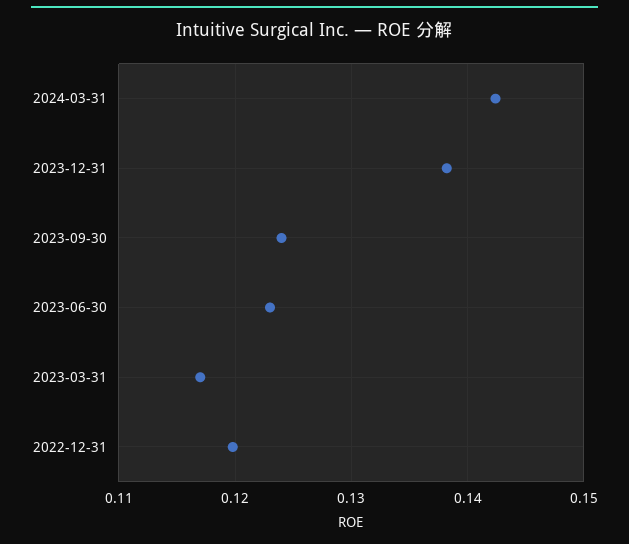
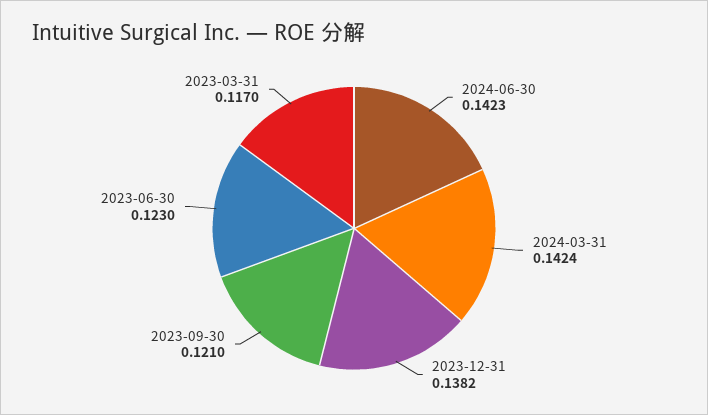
2023-09-30: 0.124 -> 0.121
2022-12-31: 0.12 -> none
2024-06-30: none -> 0.1423

